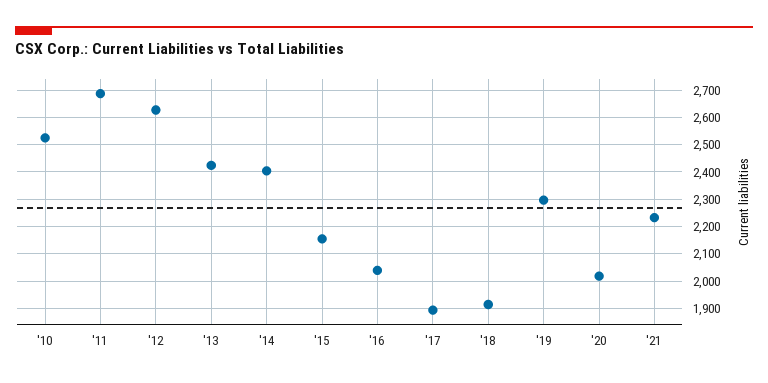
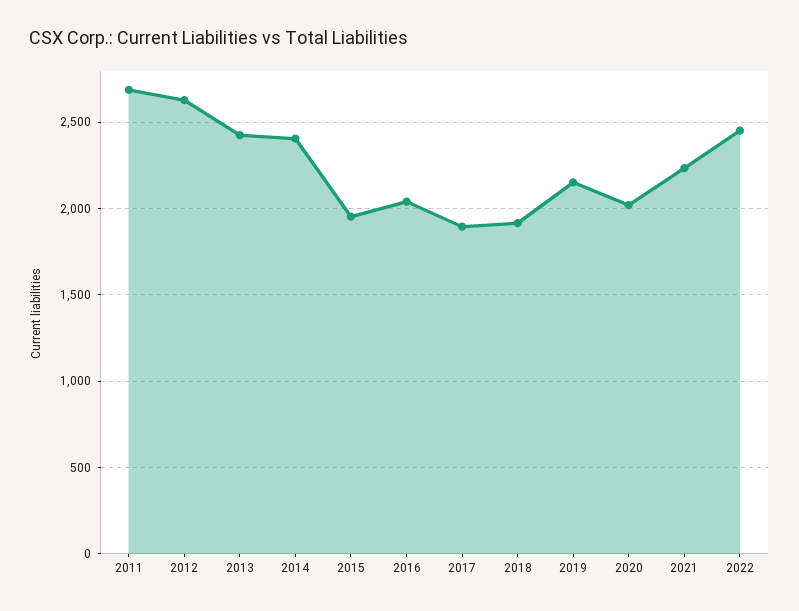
'10: 2525 -> none
'15: 2150 -> 1950
'19: 2300 -> 2150
2022: none -> 2450

